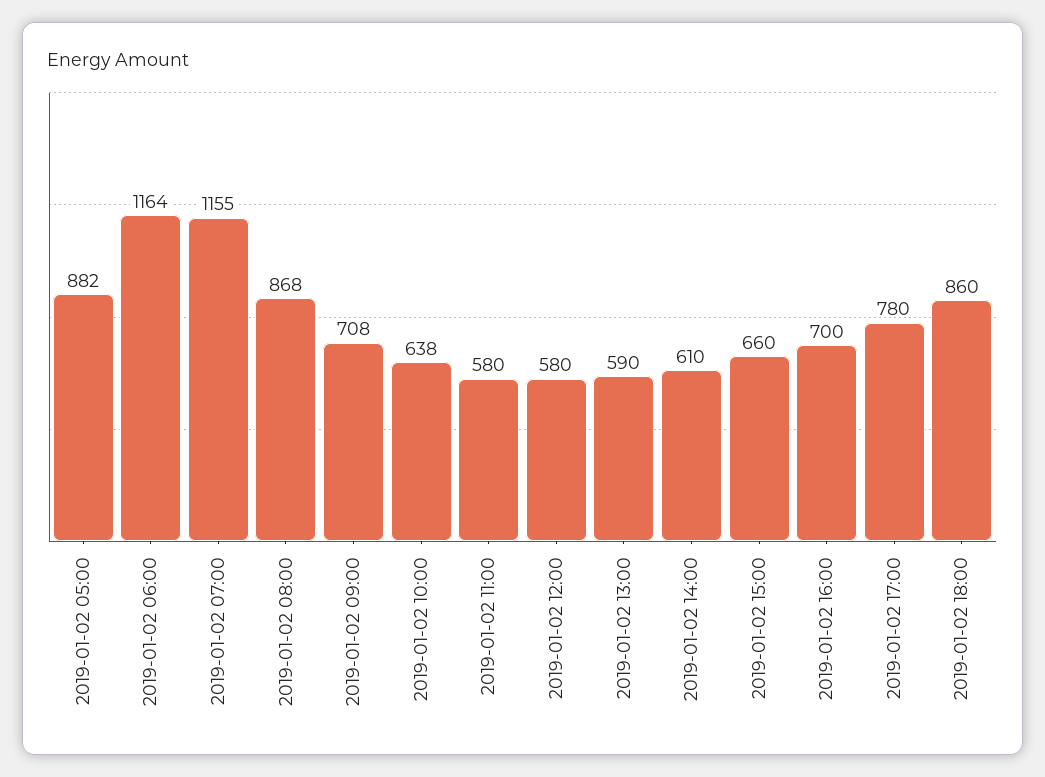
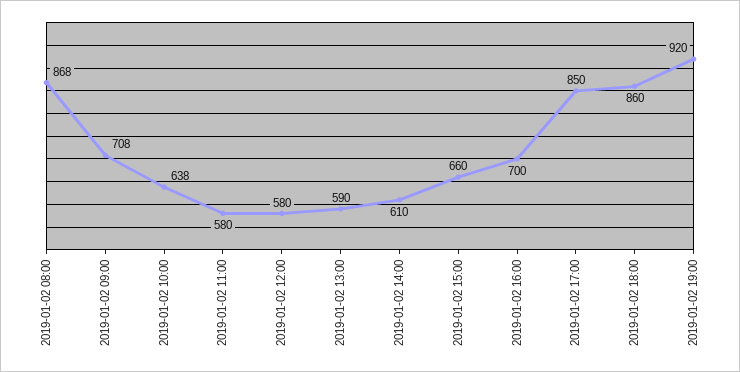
2019-01-02 05:00: 882 -> none
2019-01-02 06:00: 1164 -> none
2019-01-02 07:00: 1155 -> none
2019-01-02 17:00: 780 -> 850
2019-01-02 19:00: none -> 920

